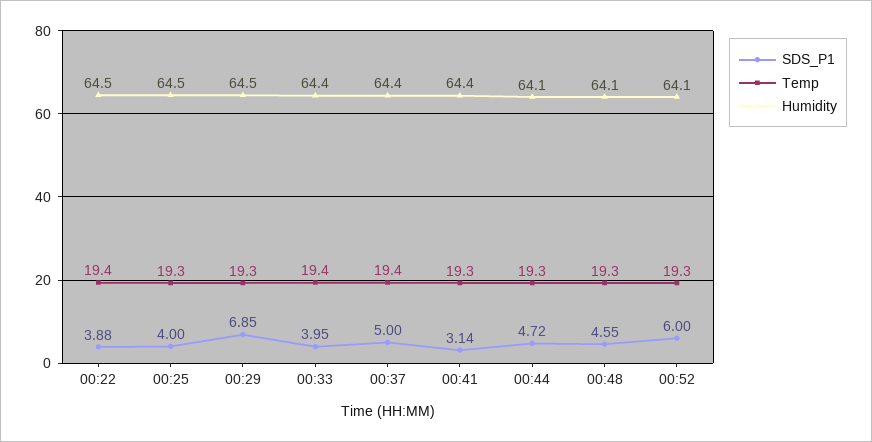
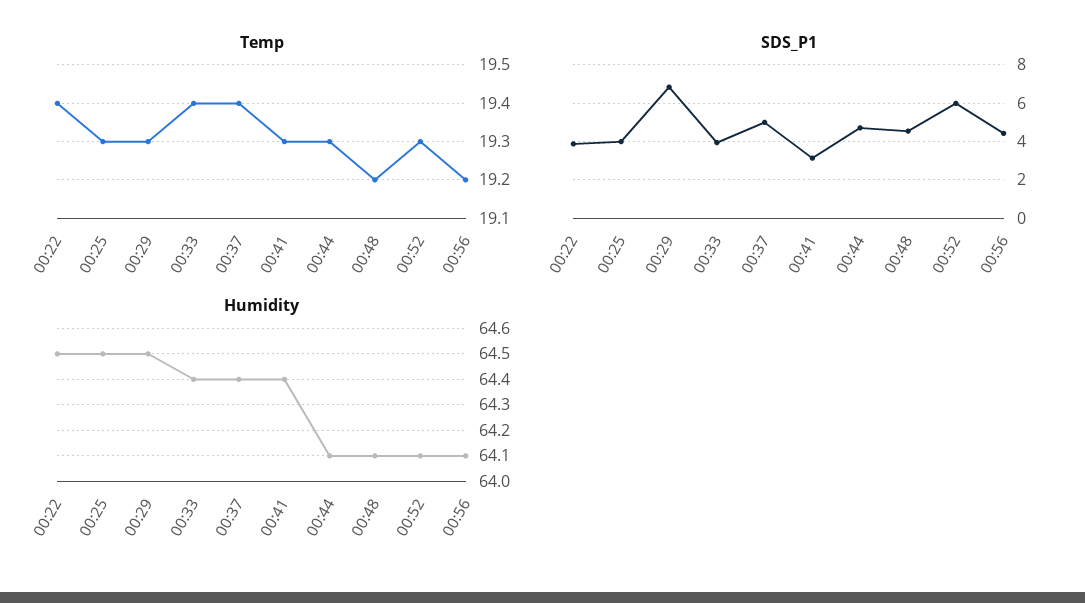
Temp, 00:48: 19.3 -> 19.2
Temp, 00:56: none -> 19.2
SDS_P1, 00:56: none -> 4.5
Humidity, 00:56: none -> 64.1

